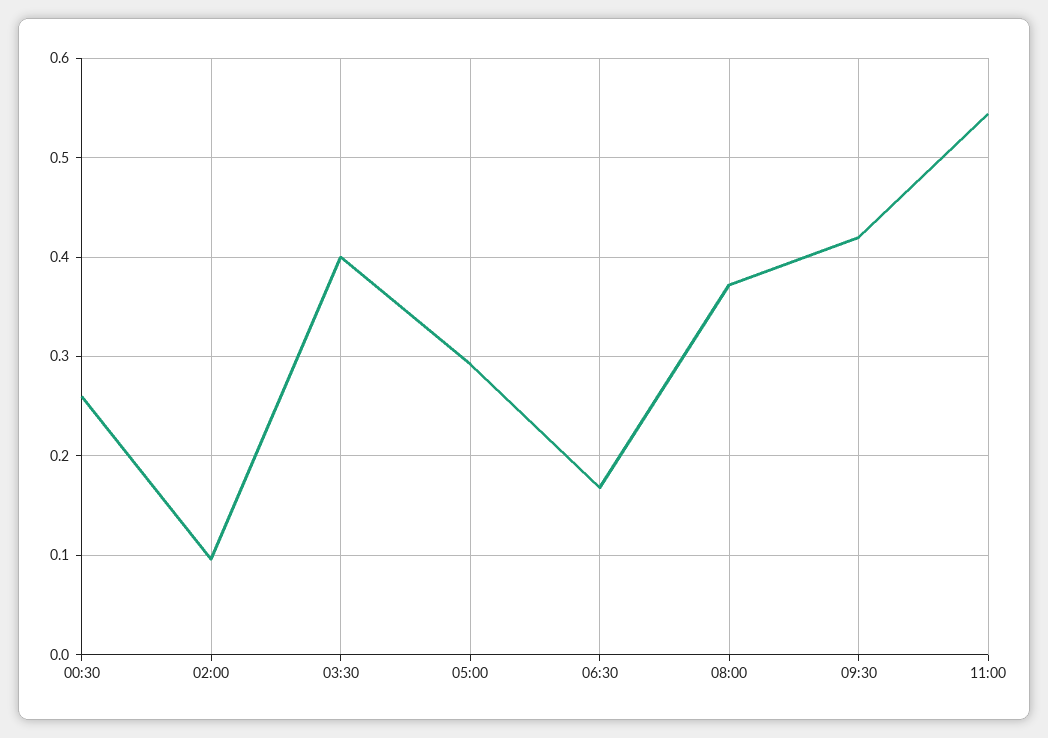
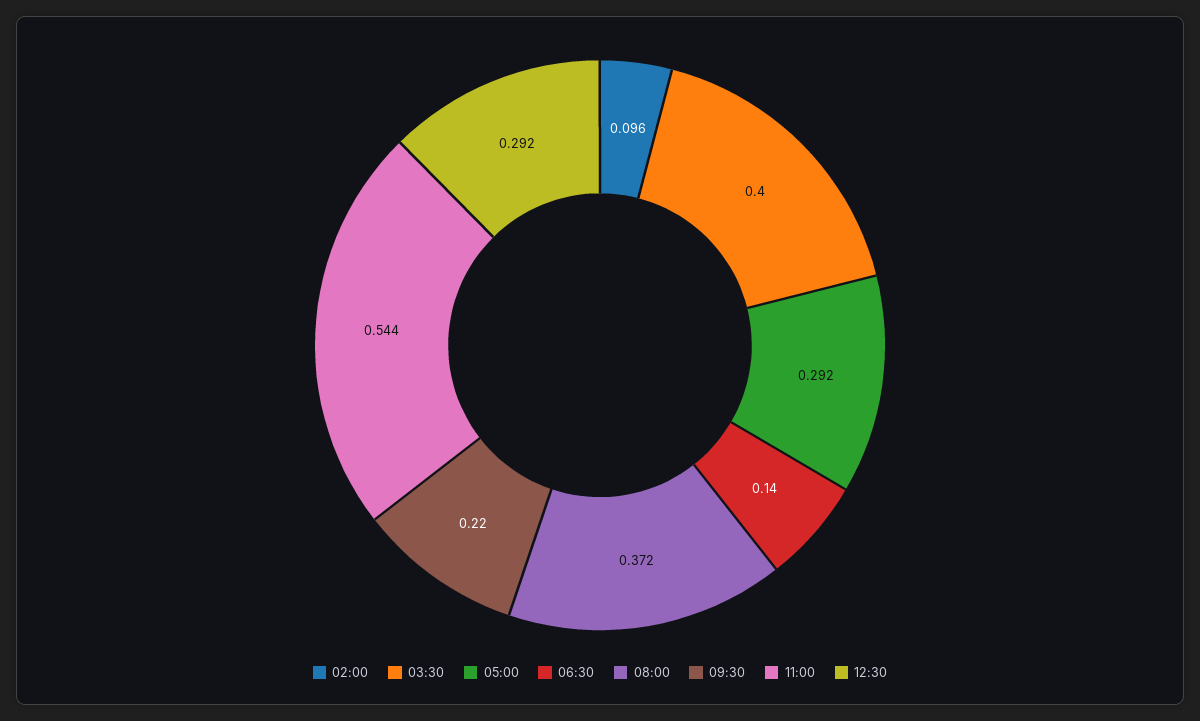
00:30: 0.26 -> none
06:30: 0.17 -> 0.14
09:30: 0.42 -> 0.22
12:30: none -> 0.292

